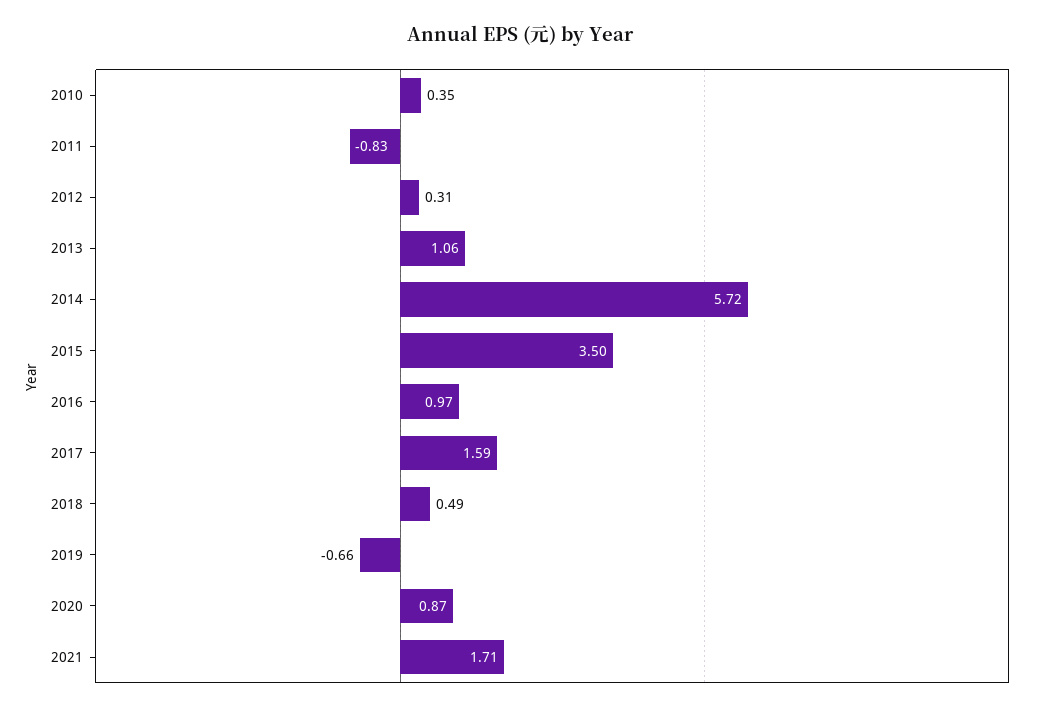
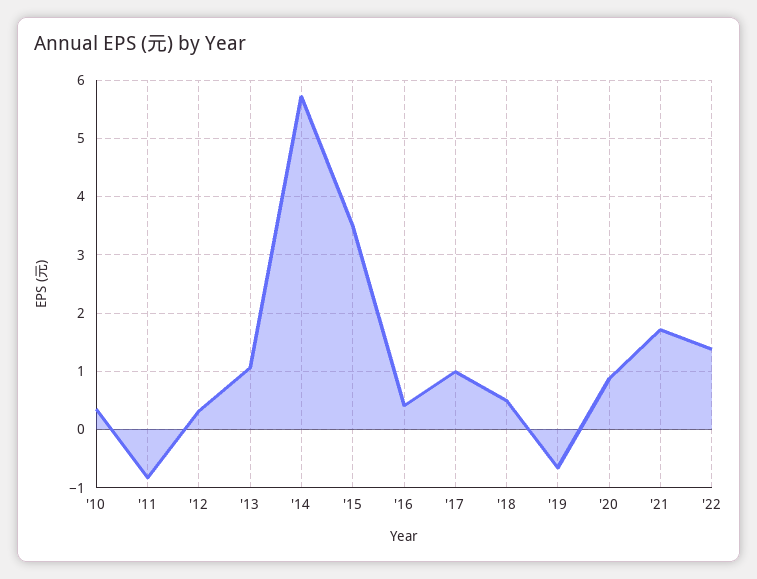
2016: 0.97 -> 0.4
2017: 1.59 -> 1
'22: none -> 1.4

